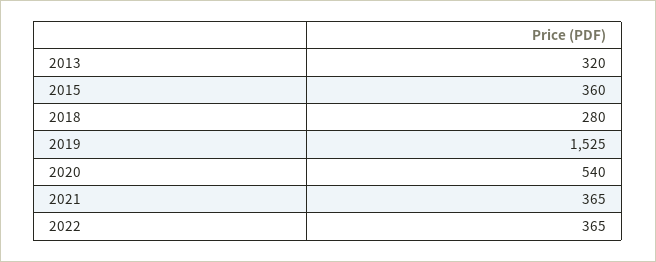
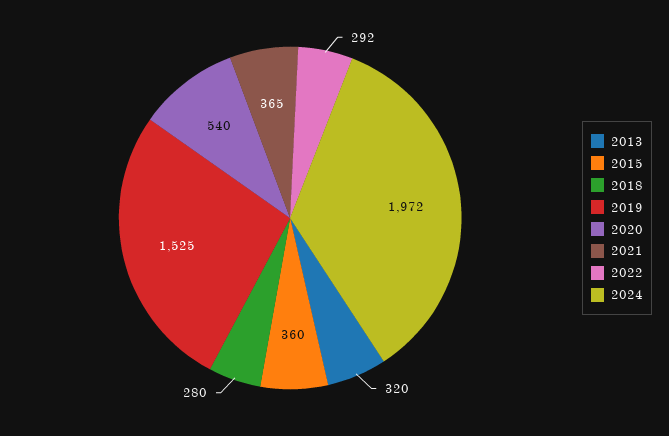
2022: 365 -> 292
2024: none -> 1972

